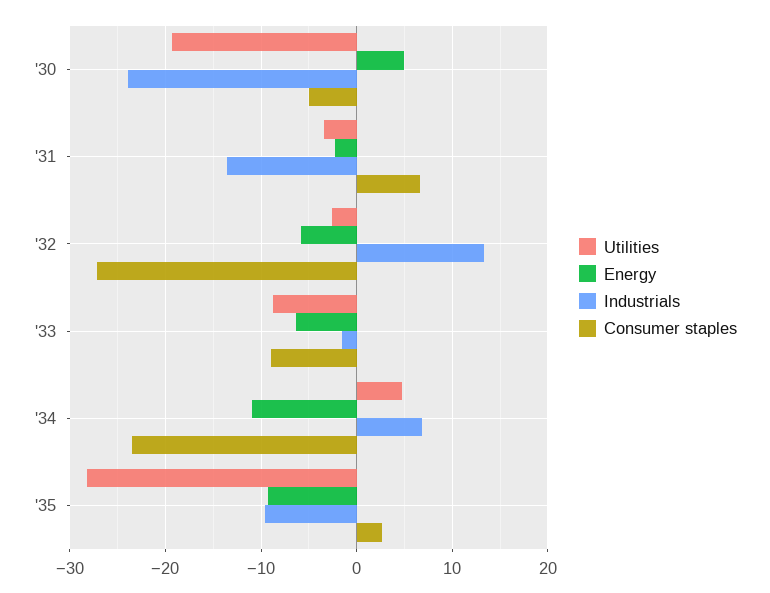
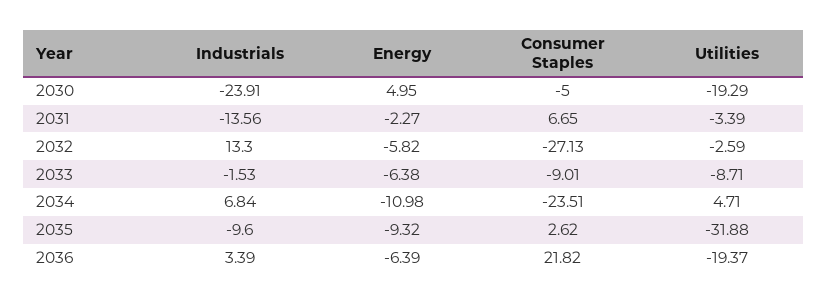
Utilities, '35: -28 -> -31.88
Industrials, 2036: none -> 3.39
Energy, 2036: none -> -6.39
Consumer staples, 2036: none -> 21.82
Utilities, 2036: none -> -19.37

